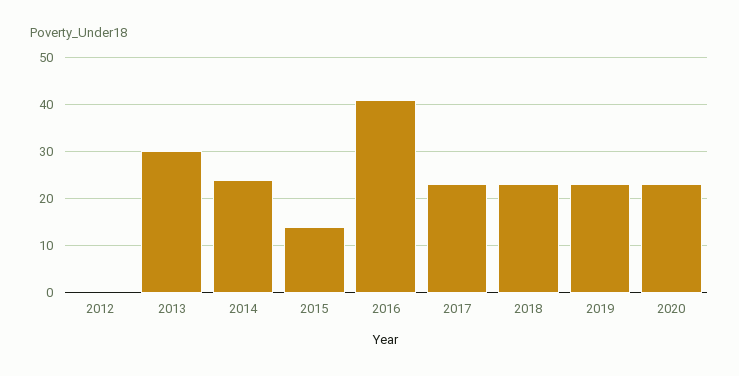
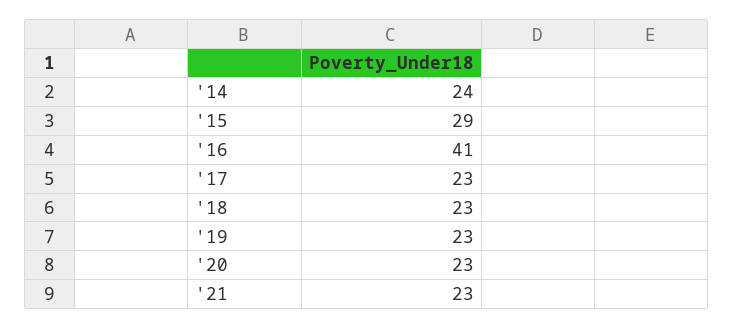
2012: 0 -> none
2013: 30 -> none
2015: 15 -> 29
'21: none -> 23

